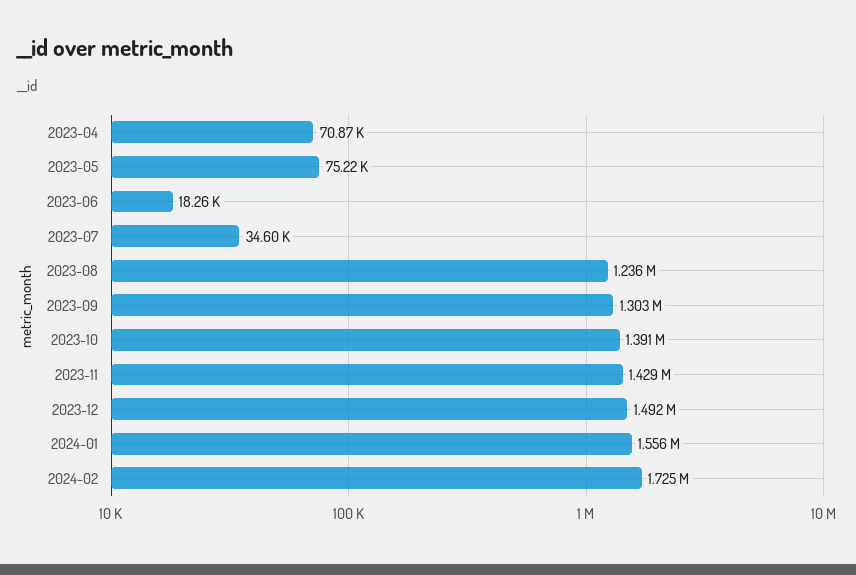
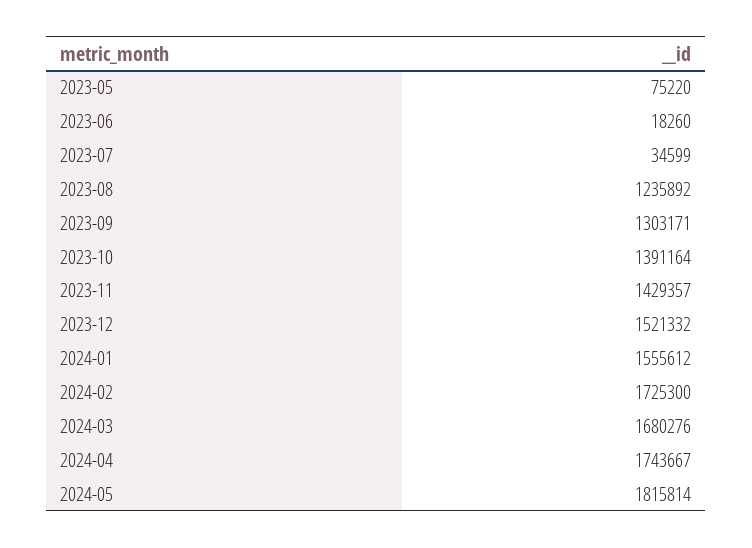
2023-04: 70870 -> none
2023-12: 1492000 -> 1521332
2024-03: none -> 1680276
2024-04: none -> 1743667
2024-05: none -> 1815814

